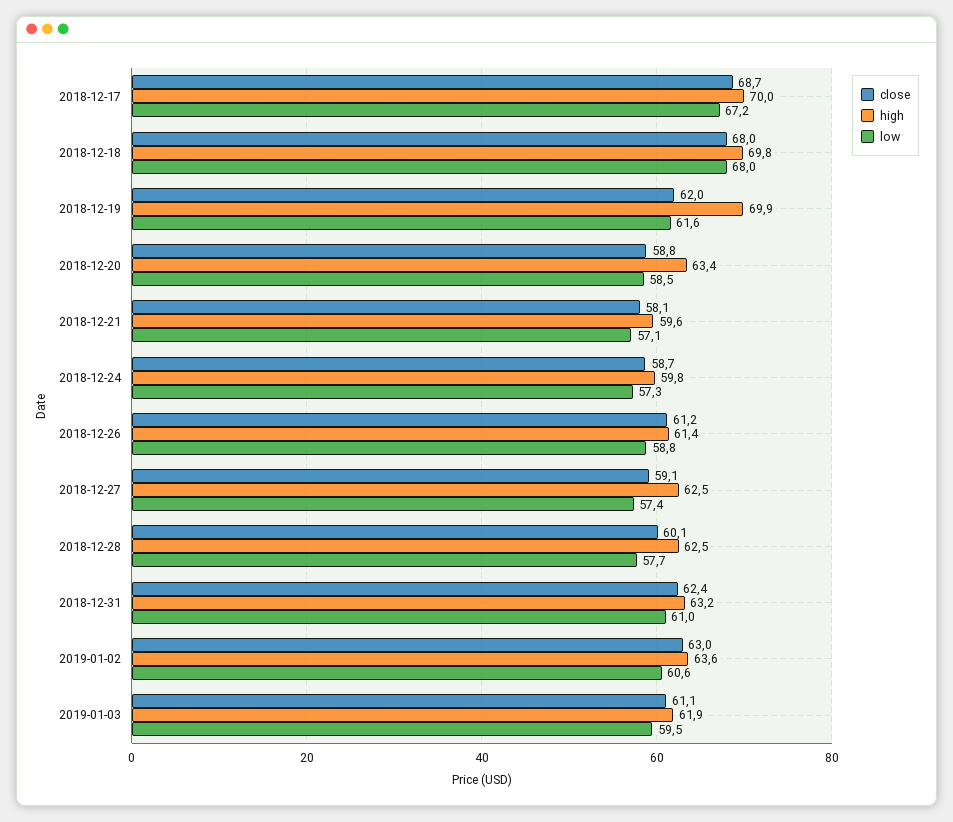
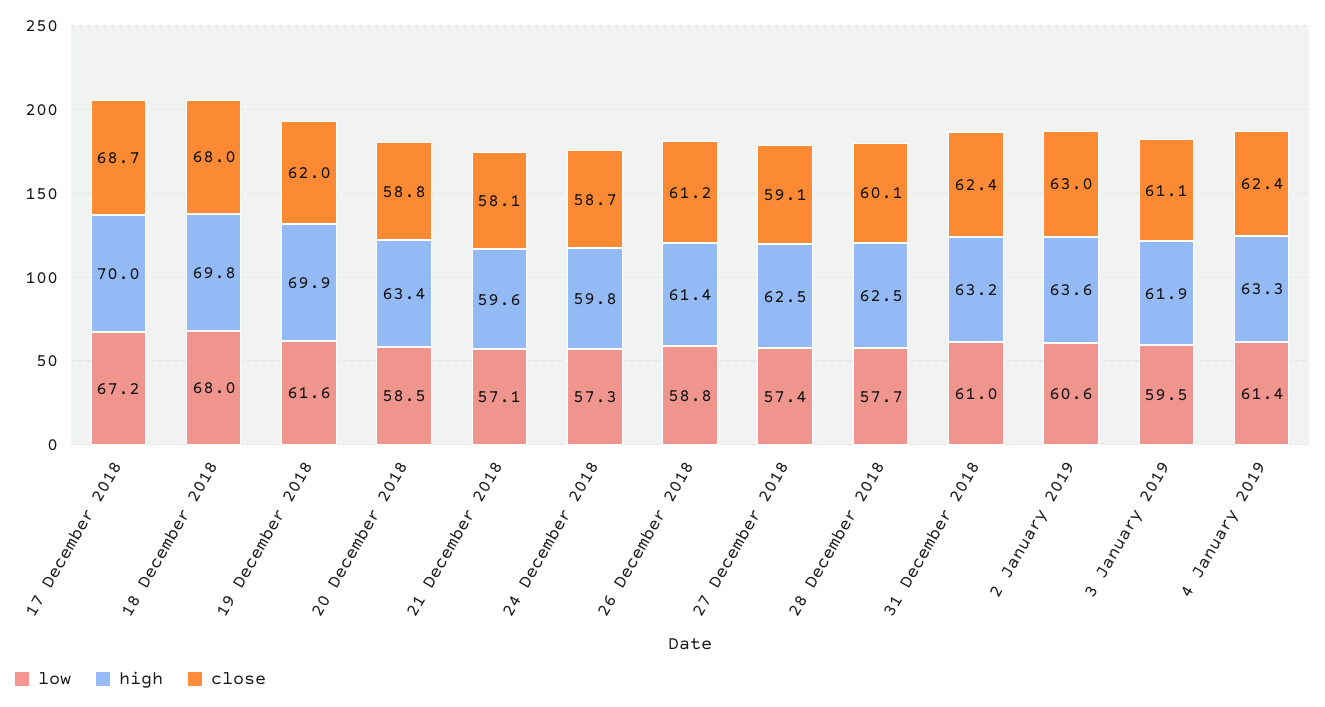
low, 4 January 2019: none -> 61.4
high, 4 January 2019: none -> 63.3
close, 4 January 2019: none -> 62.4

